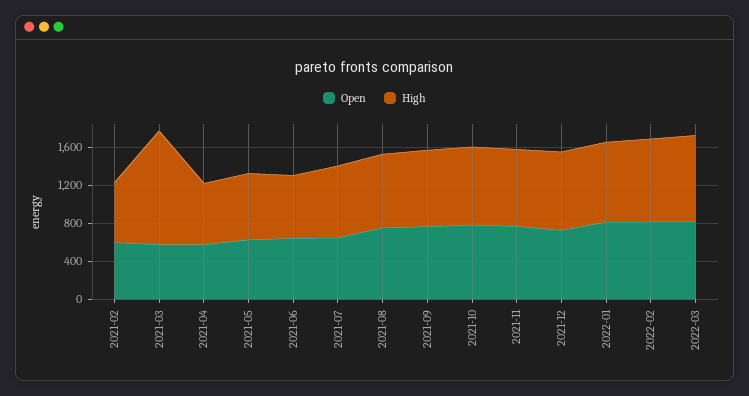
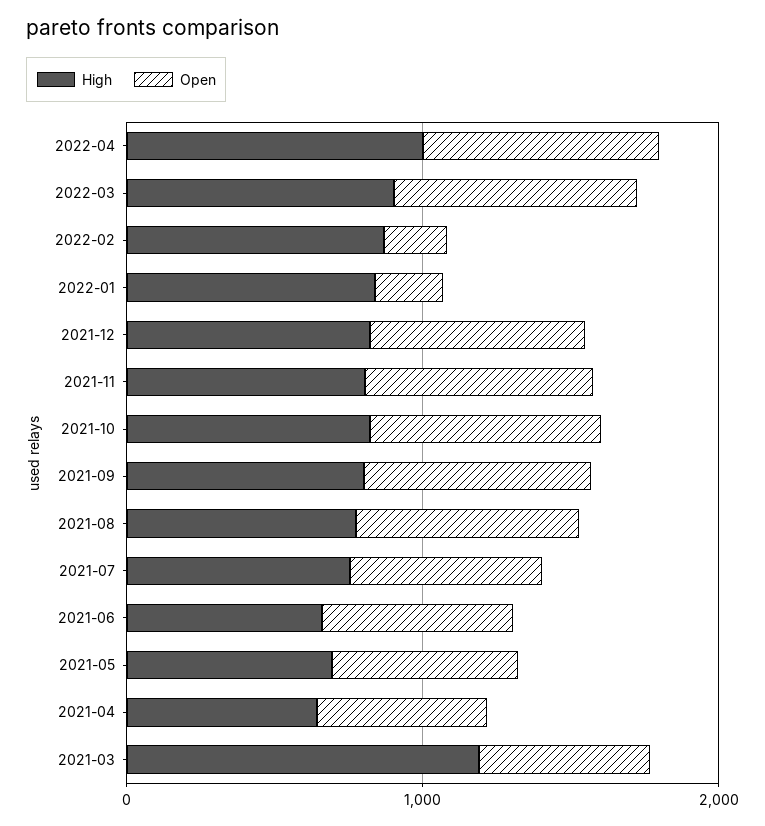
Open, 2021-02: 600 -> none
High, 2021-02: 600 -> none
Open, 2022-01: 800 -> 200
Open, 2022-02: 800 -> 200
High, 2022-04: none -> 1000
Open, 2022-04: none -> 800

